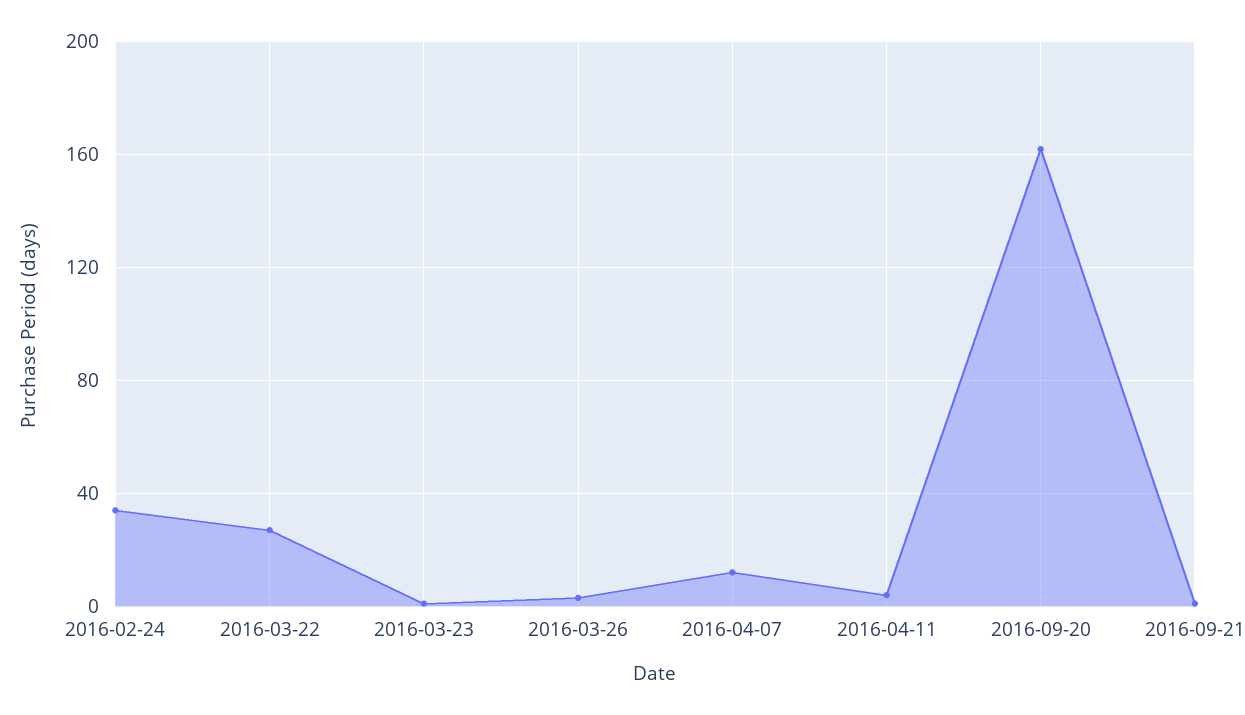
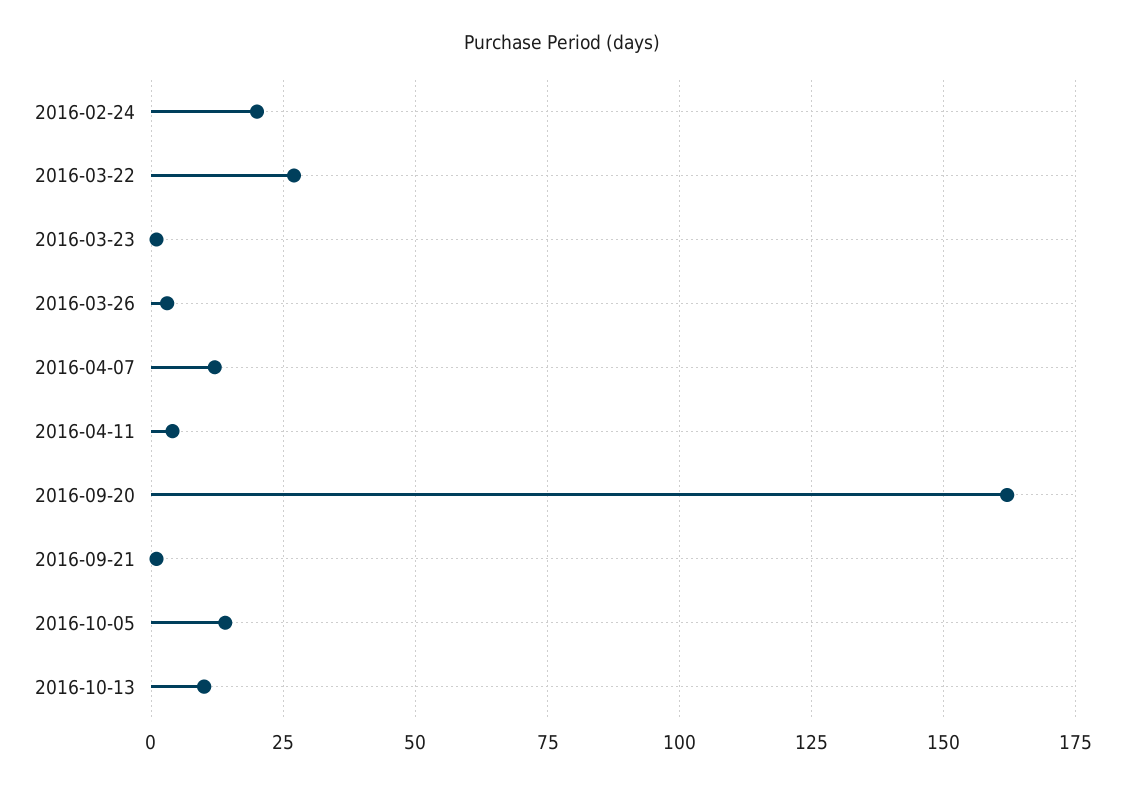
2016-02-24: 35 -> 20
2016-10-05: none -> 15
2016-10-13: none -> 10

